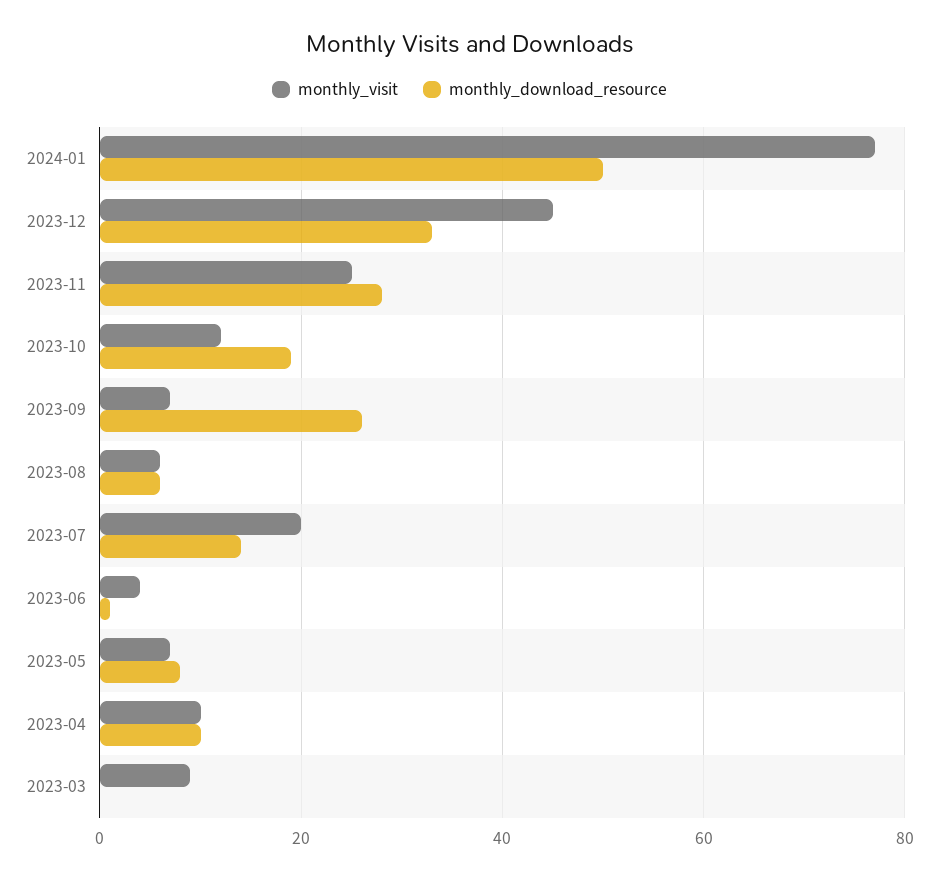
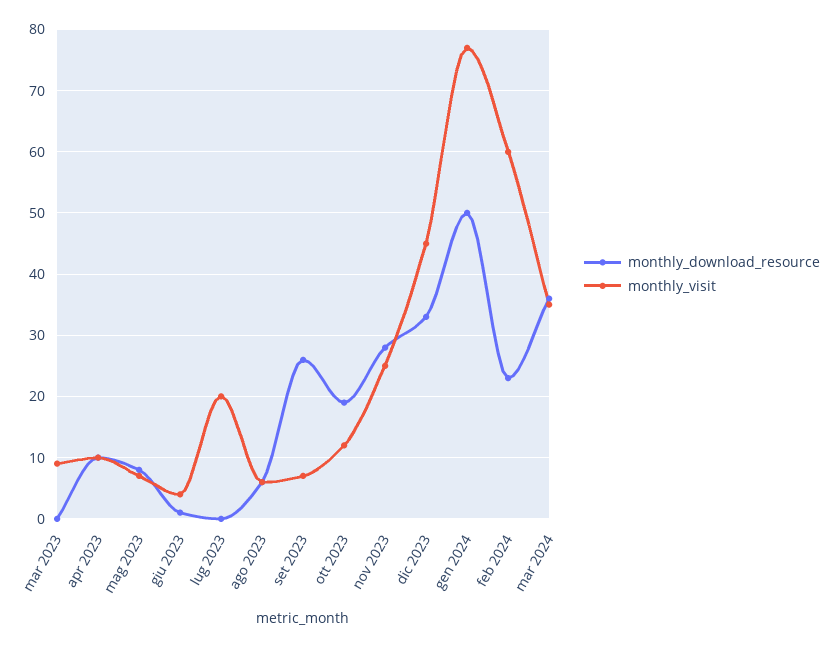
monthly_download_resource, 2023-07: 15 -> 0
monthly_download_resource, feb 2024: none -> 23
monthly_visit, feb 2024: none -> 60
monthly_download_resource, mar 2024: none -> 36
monthly_visit, mar 2024: none -> 35

